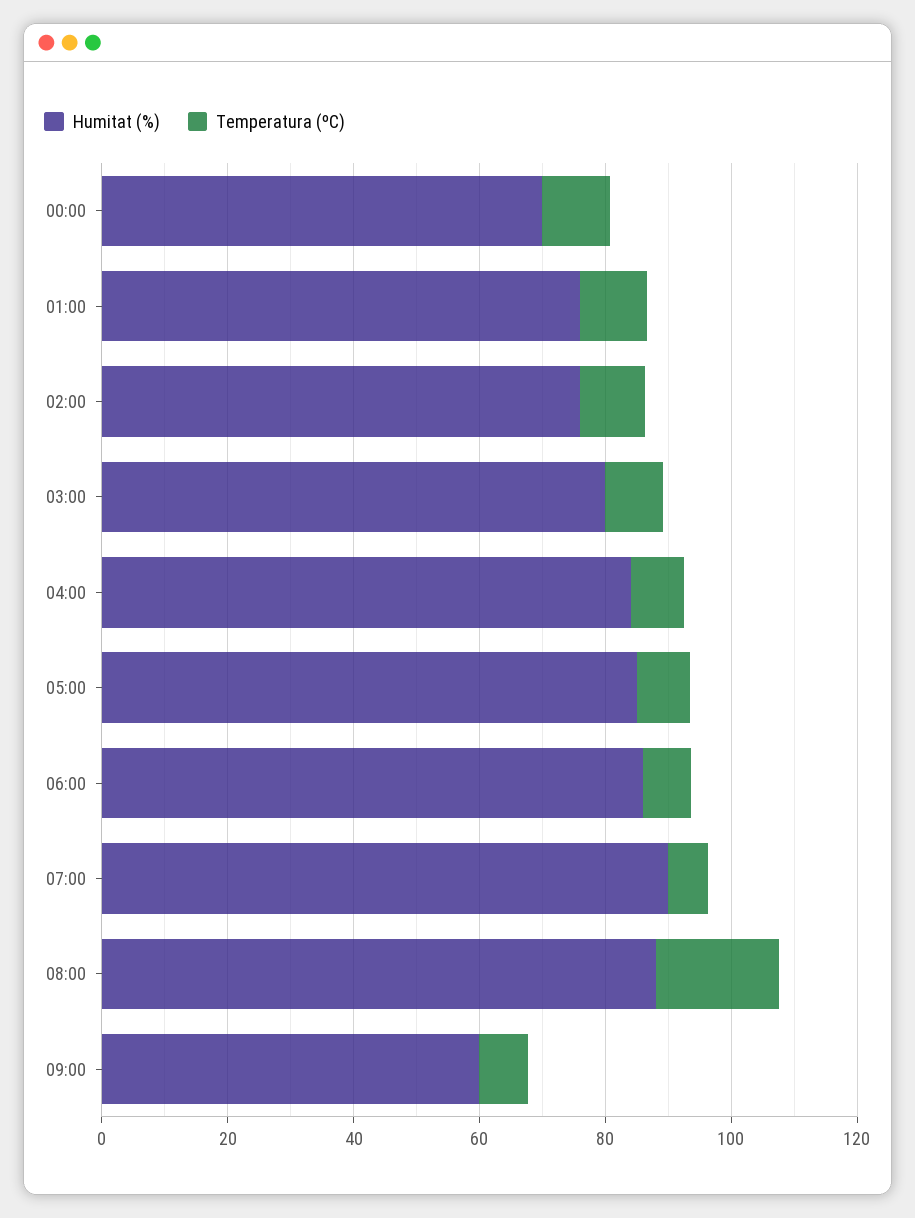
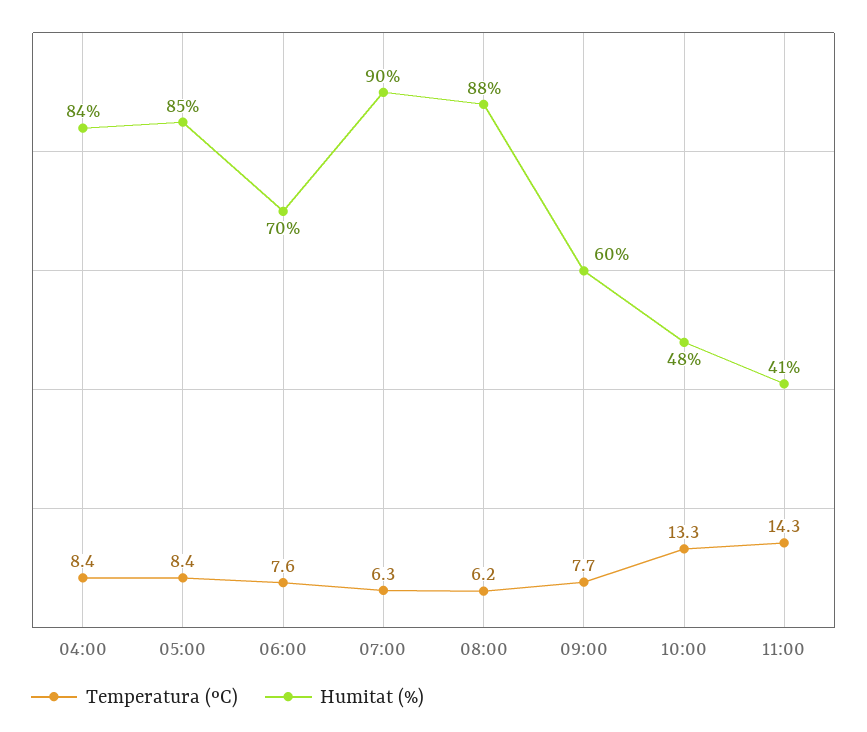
Humitat (%), 00:00: 70 -> none
Temperatura (ºC), 00:00: 10 -> none
Humitat (%), 01:00: 75 -> none
Temperatura (ºC), 01:00: 10 -> none
Humitat (%), 02:00: 75 -> none
Temperatura (ºC), 02:00: 10 -> none
Humitat (%), 03:00: 80 -> none
Temperatura (ºC), 03:00: 10 -> none
Humitat (%), 06:00: 85 -> 70
Temperatura (ºC), 08:00: 20 -> 6.2
Temperatura (ºC), 10:00: none -> 13.3
Humitat (%), 10:00: none -> 48
Temperatura (ºC), 11:00: none -> 14.3
Humitat (%), 11:00: none -> 41

